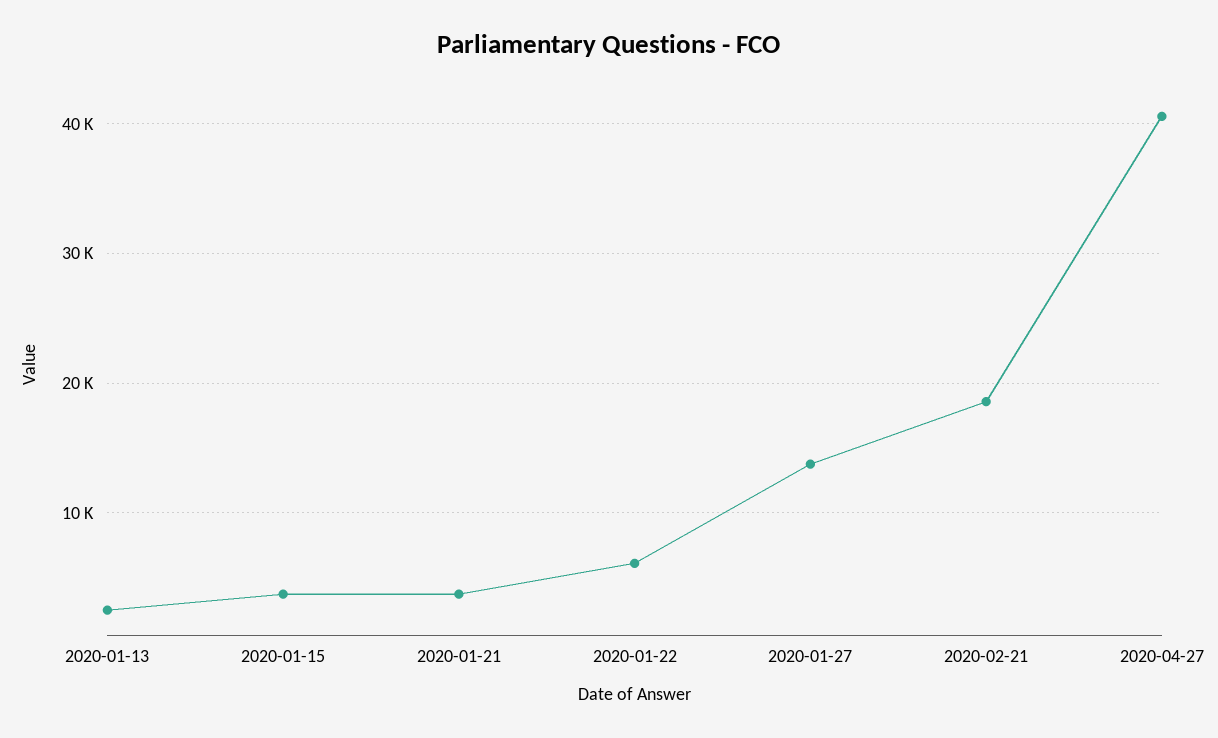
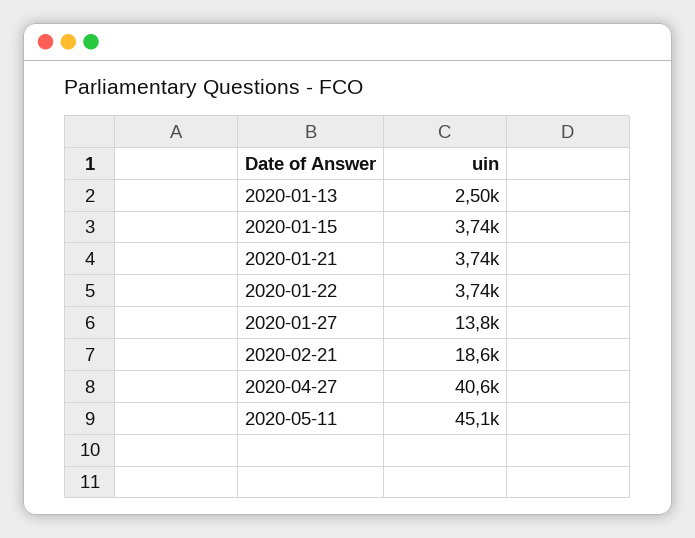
2020-01-22: 6000 -> 3740
2020-05-11: none -> 45100

